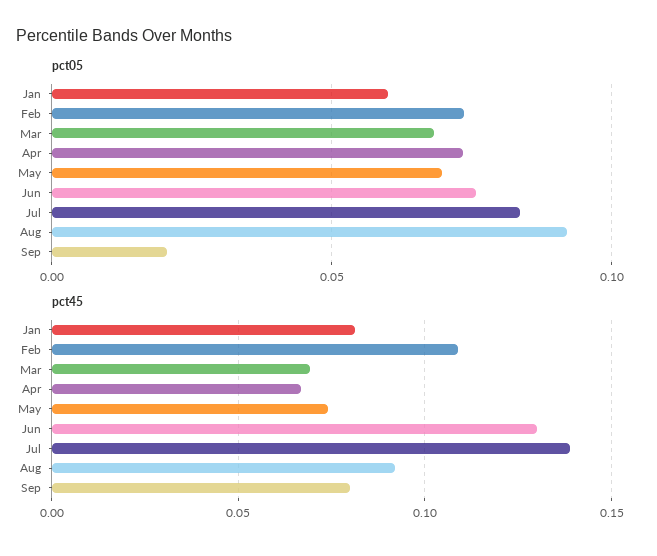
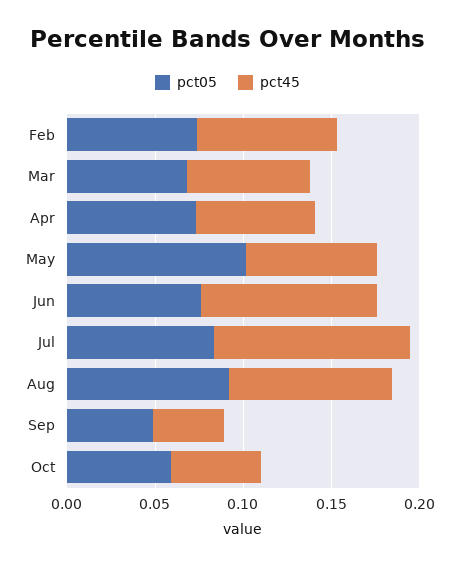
pct05, Jan: 0.06 -> none
pct05, May: 0.07 -> 0.1
pct05, Sep: 0.02 -> 0.05
pct45, Jan: 0.08 -> none
pct45, Feb: 0.11 -> 0.08
pct45, Jun: 0.13 -> 0.1
pct45, Jul: 0.14 -> 0.11
pct45, Sep: 0.08 -> 0.04
pct05, Oct: none -> 0.06
pct45, Oct: none -> 0.05

